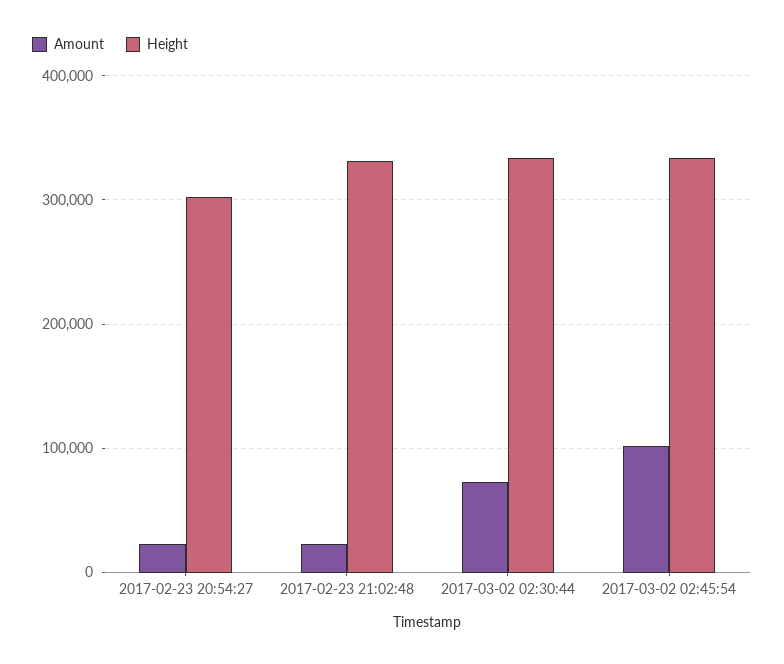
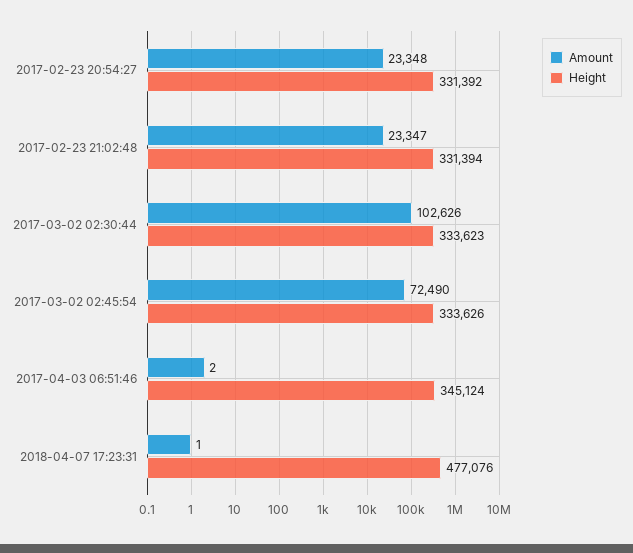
Height, 2017-02-23 20:54:27: 300000 -> 331392
Amount, 2017-03-02 02:30:44: 70000 -> 102626
Amount, 2017-03-02 02:45:54: 100000 -> 72490
Amount, 2017-04-03 06:51:46: none -> 2
Height, 2017-04-03 06:51:46: none -> 345124
Amount, 2018-04-07 17:23:31: none -> 1
Height, 2018-04-07 17:23:31: none -> 477076

